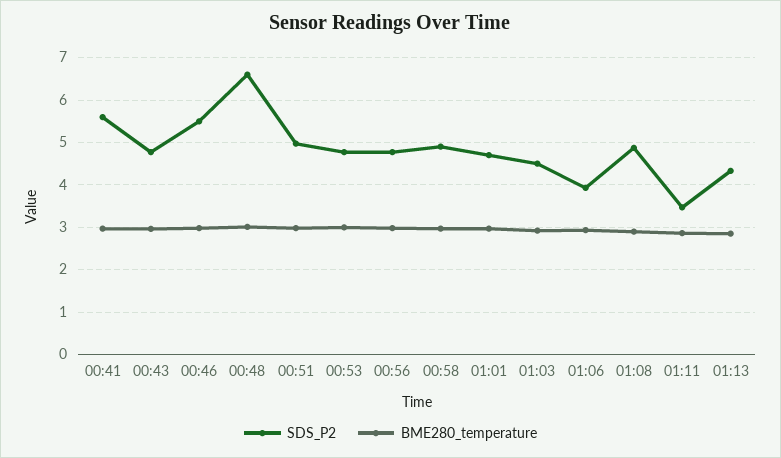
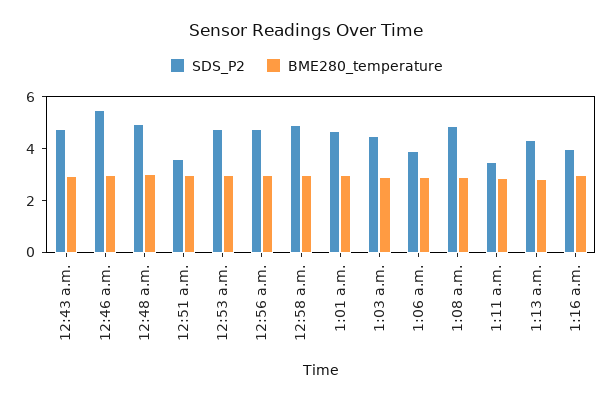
SDS_P2, 00:41: 5.6 -> none
BME280_temperature, 00:41: 3 -> none
SDS_P2, 00:48: 6.6 -> 5
SDS_P2, 00:51: 5 -> 3.5
SDS_P2, 1:16 a.m.: none -> 4
BME280_temperature, 1:16 a.m.: none -> 3

